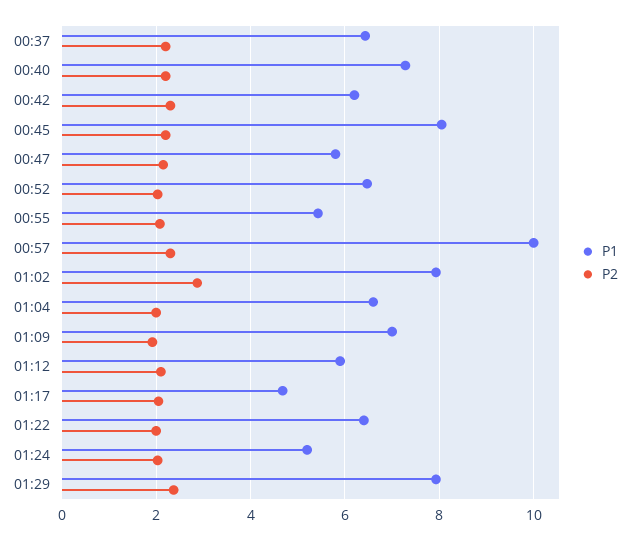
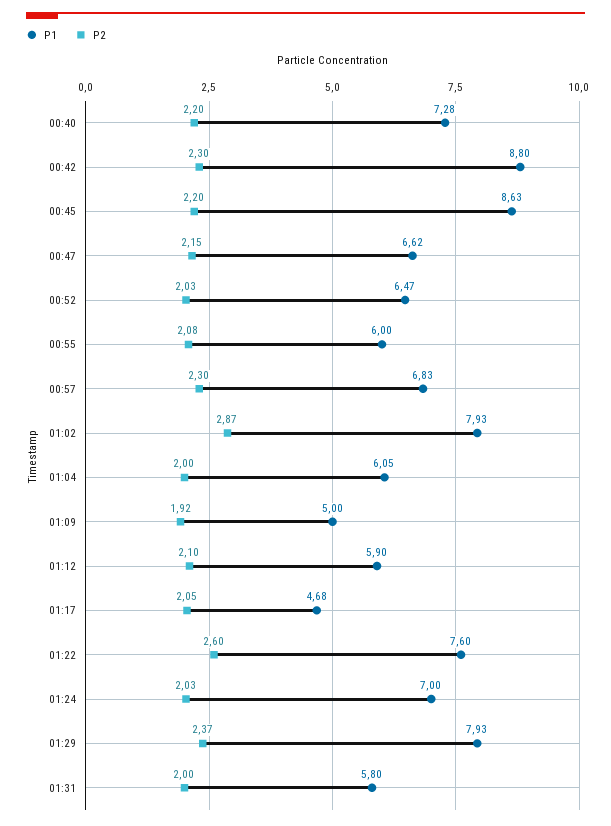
P1, 00:37: 6.4 -> none
P2, 00:37: 2.2 -> none
P1, 00:42: 6.2 -> 8.8
P1, 00:45: 8 -> 8.63
P1, 00:47: 5.8 -> 6.62
P1, 00:55: 5.4 -> 6
P1, 00:57: 10 -> 6.83
P1, 01:04: 6.6 -> 6.05
P1, 01:09: 7 -> 5
P1, 01:22: 6.4 -> 7.6
P2, 01:22: 2 -> 2.6
P1, 01:24: 5.2 -> 7
P1, 01:31: none -> 5.8
P2, 01:31: none -> 2

